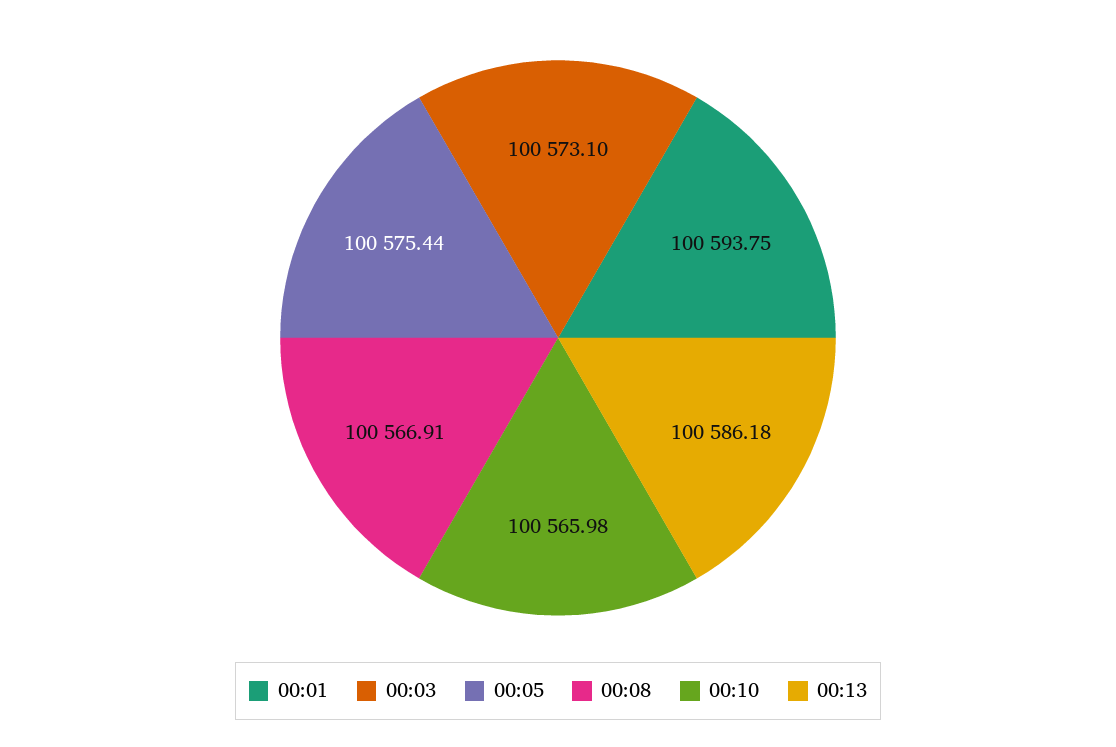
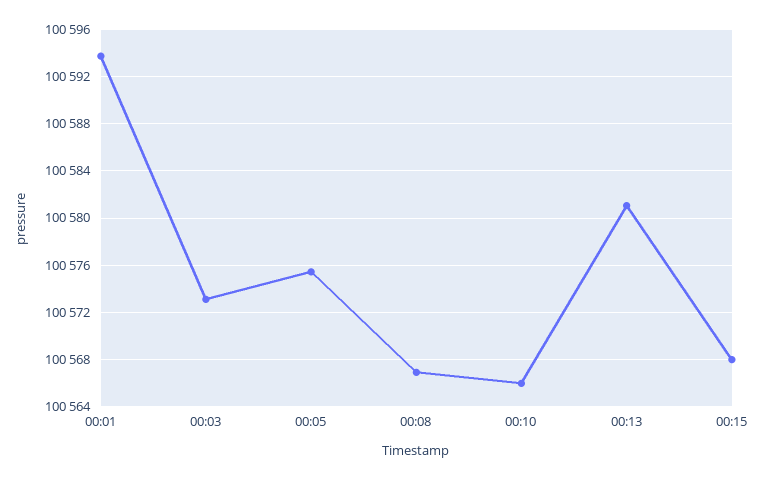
00:13: 100586.18 -> 100581
00:15: none -> 100568

